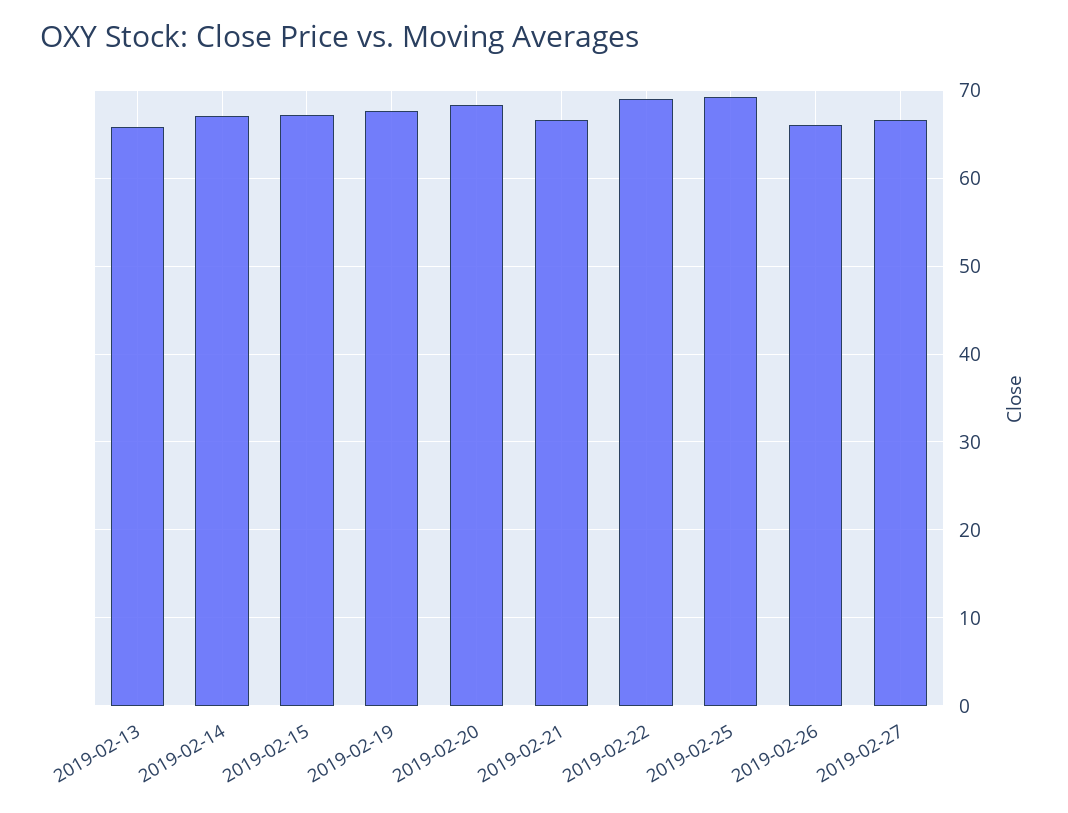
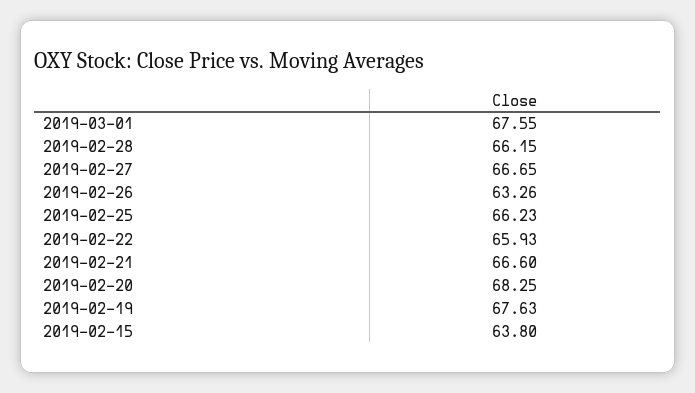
2019-02-13: 66 -> none
2019-02-14: 67 -> none
2019-02-15: 67 -> 63.8
2019-02-22: 69 -> 65.93
2019-02-25: 69 -> 66.23
2019-02-26: 66 -> 63.26
2019-03-01: none -> 67.55
2019-02-28: none -> 66.15

